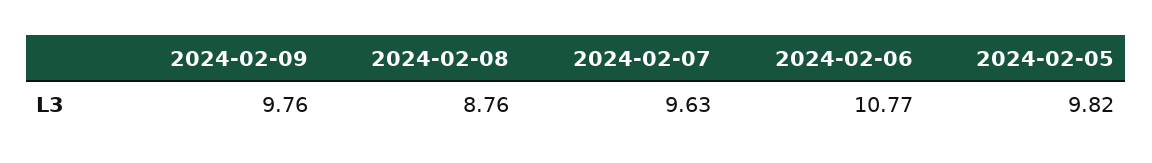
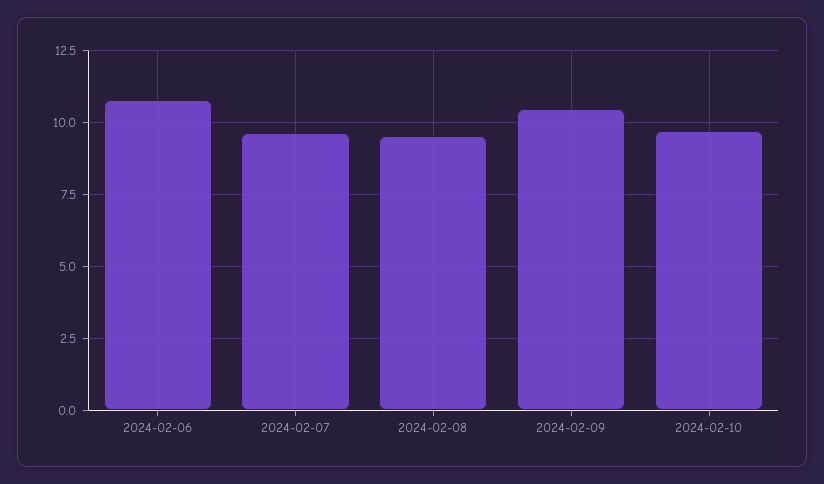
2024-02-09: 9.76 -> 10.5
2024-02-08: 8.76 -> 9.5
2024-02-05: 9.82 -> none
2024-02-10: none -> 9.75

